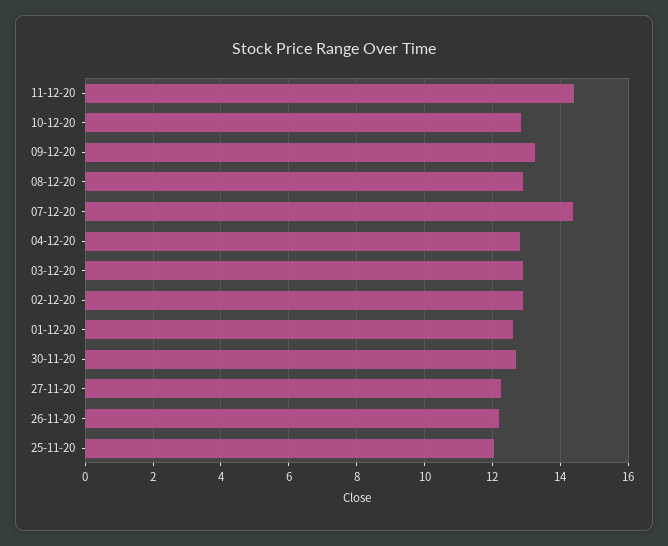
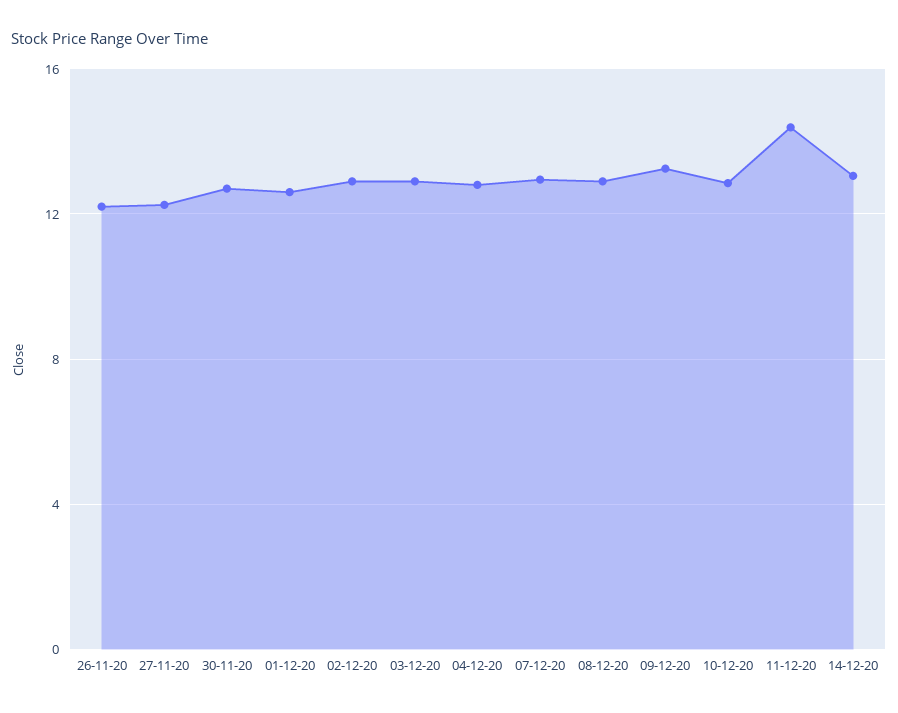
07-12-20: 14.4 -> 13
25-11-20: 12 -> none
14-12-20: none -> 13

